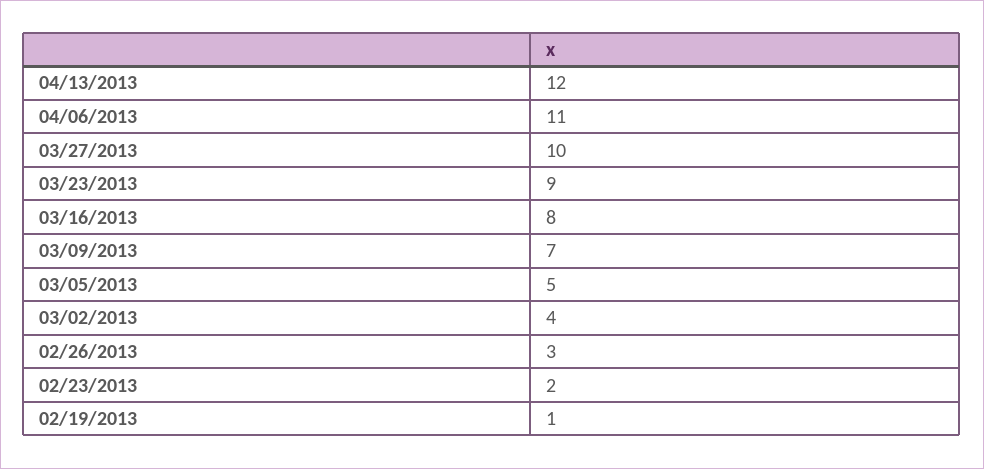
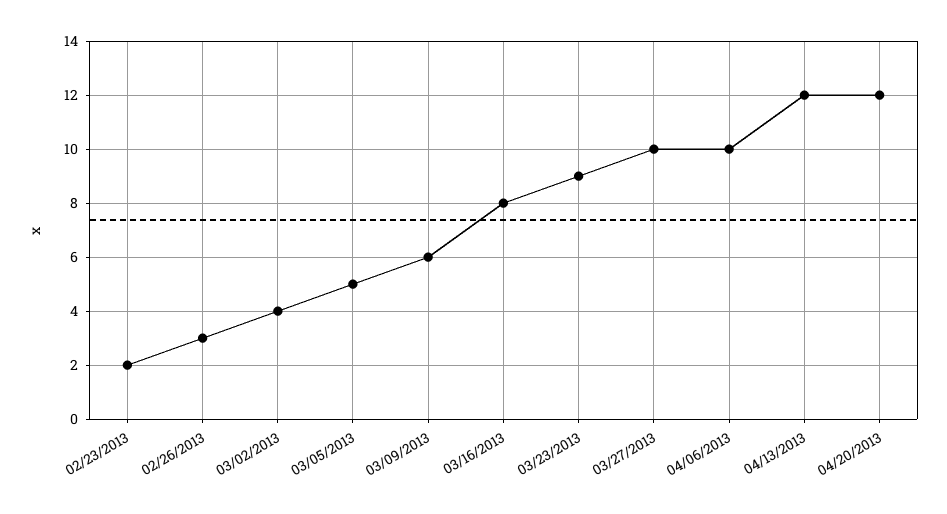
04/06/2013: 11 -> 10
03/09/2013: 7 -> 6
02/19/2013: 1 -> none
04/20/2013: none -> 12

